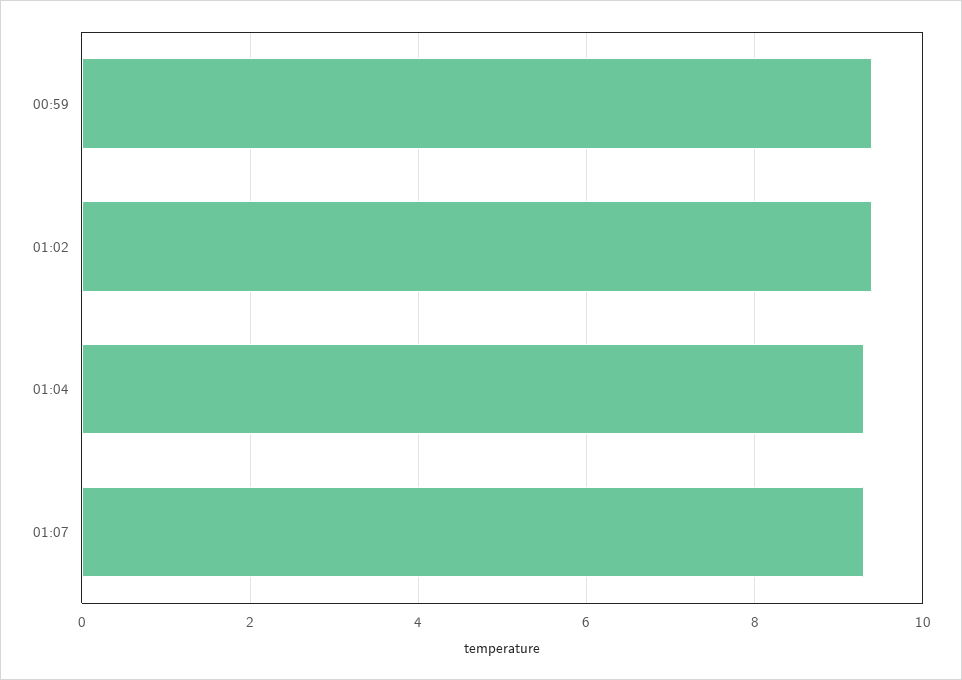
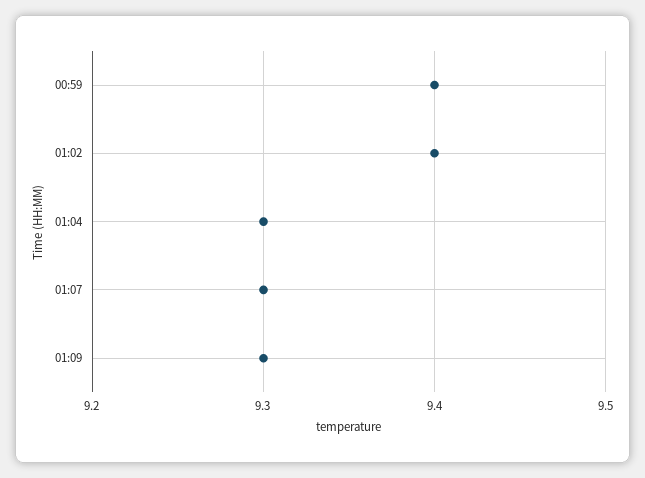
01:09: none -> 9.3

